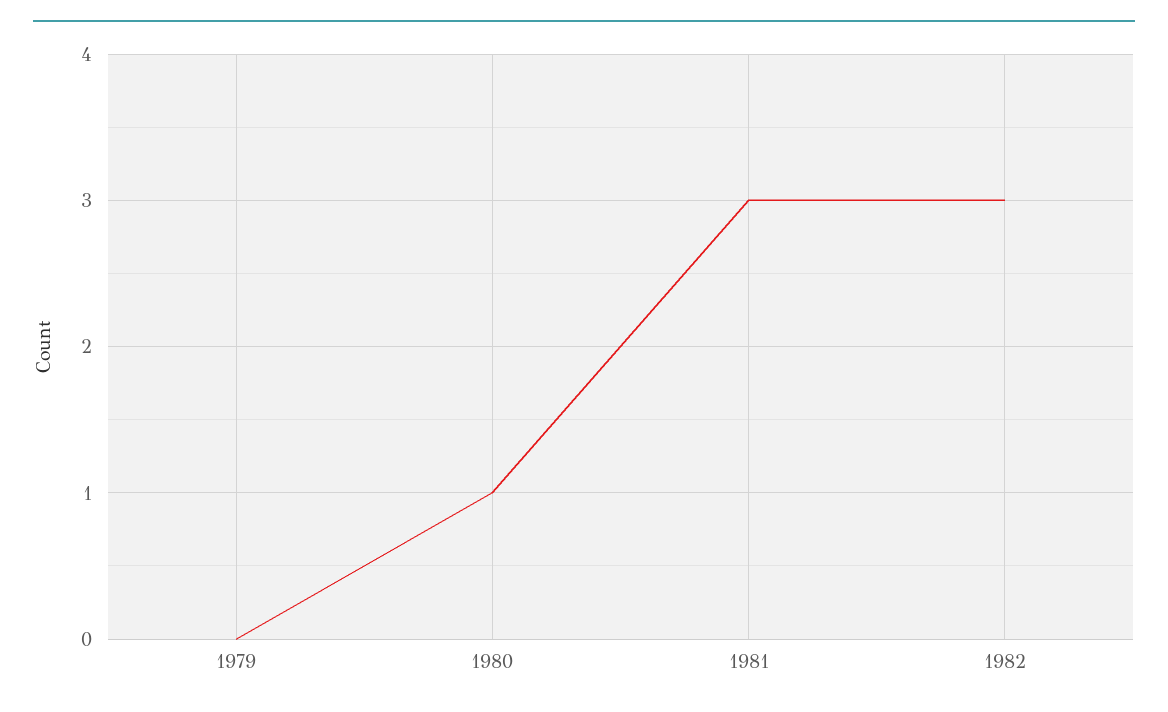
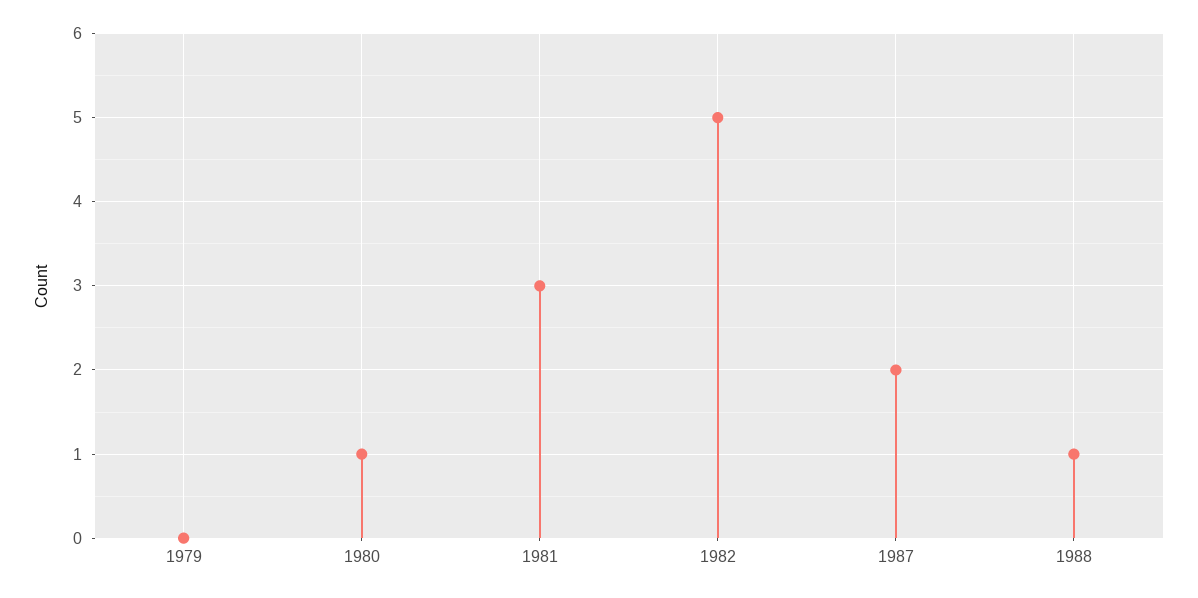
1982: 3 -> 5
1987: none -> 2
1988: none -> 1

